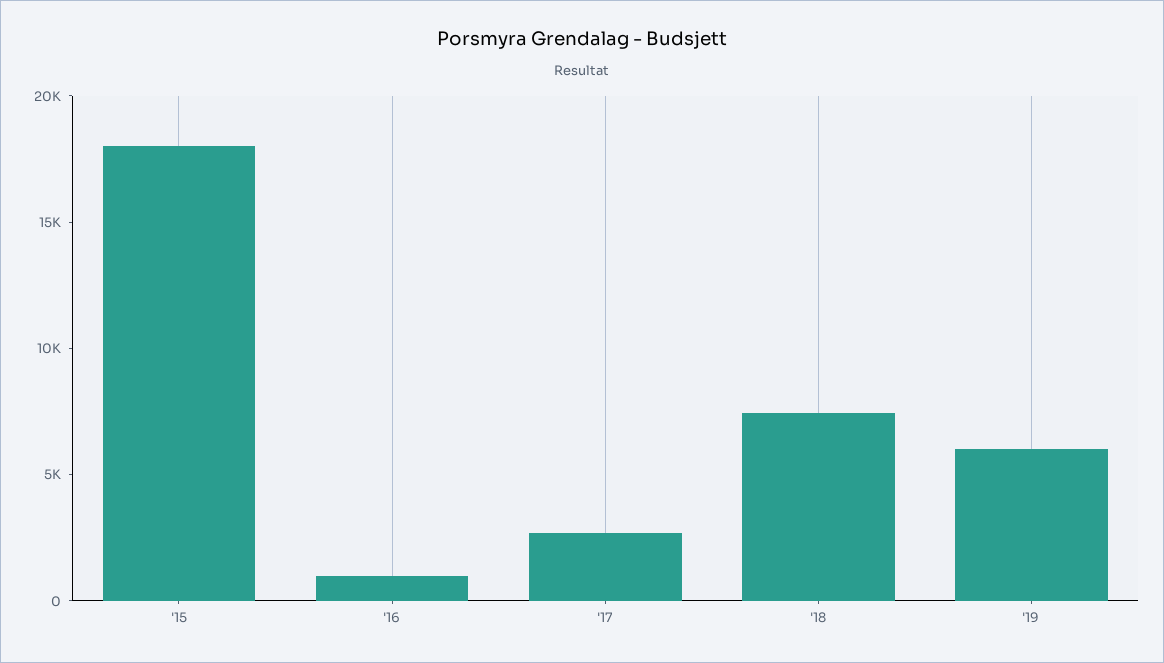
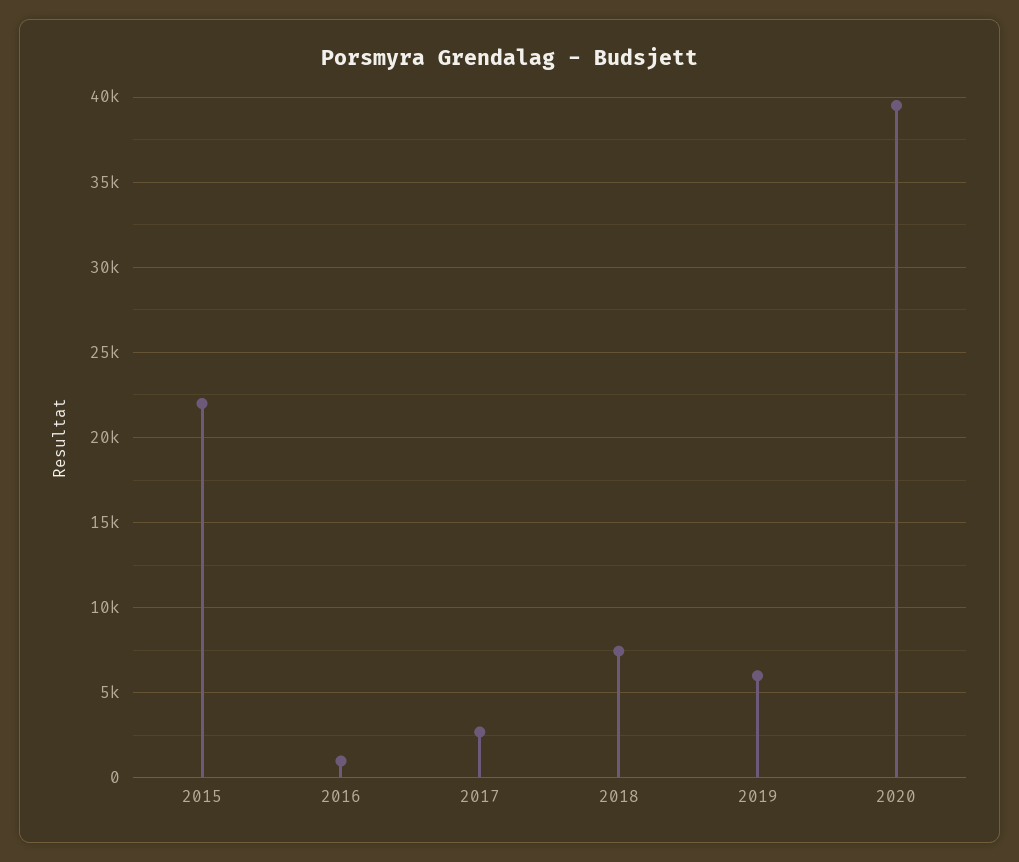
'15: 18000 -> 22000
2020: none -> 39500

